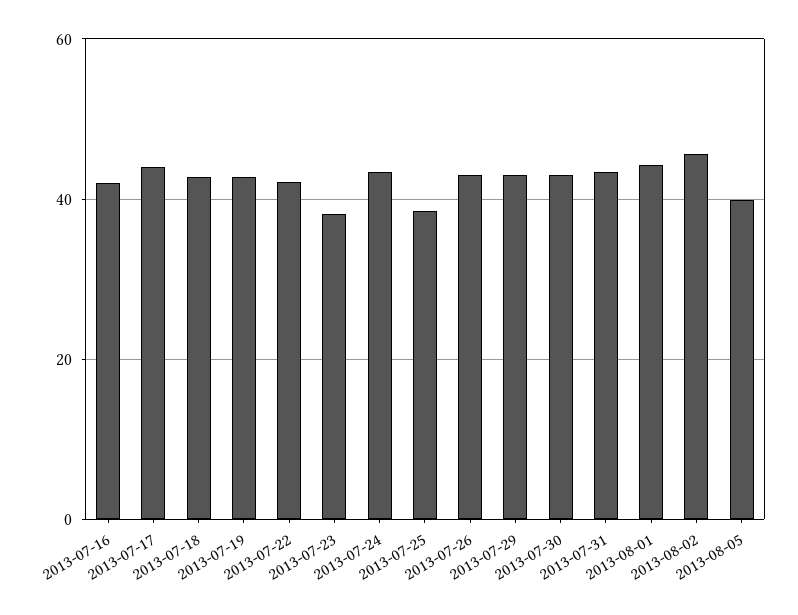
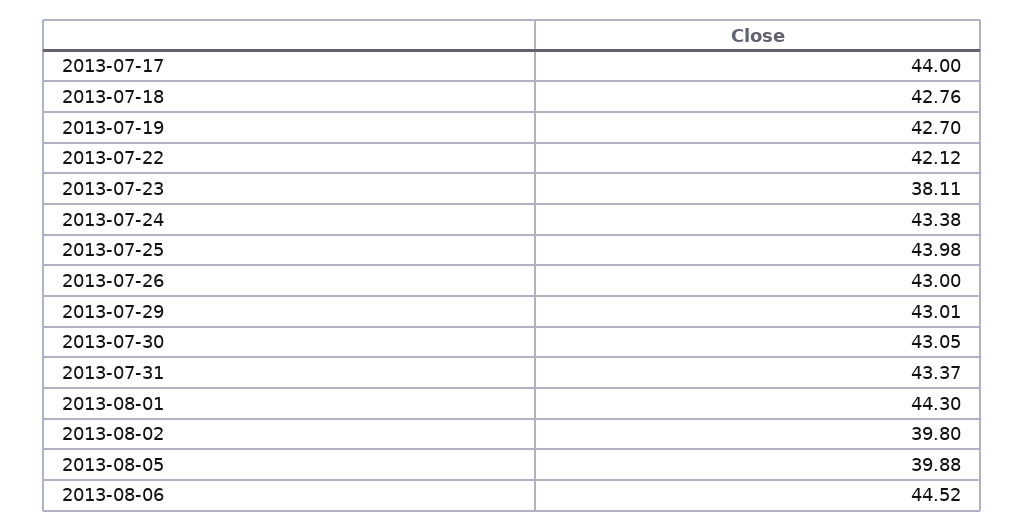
2013-07-16: 42 -> none
2013-07-25: 38 -> 43.98
2013-08-02: 46 -> 39.8
2013-08-06: none -> 44.52

